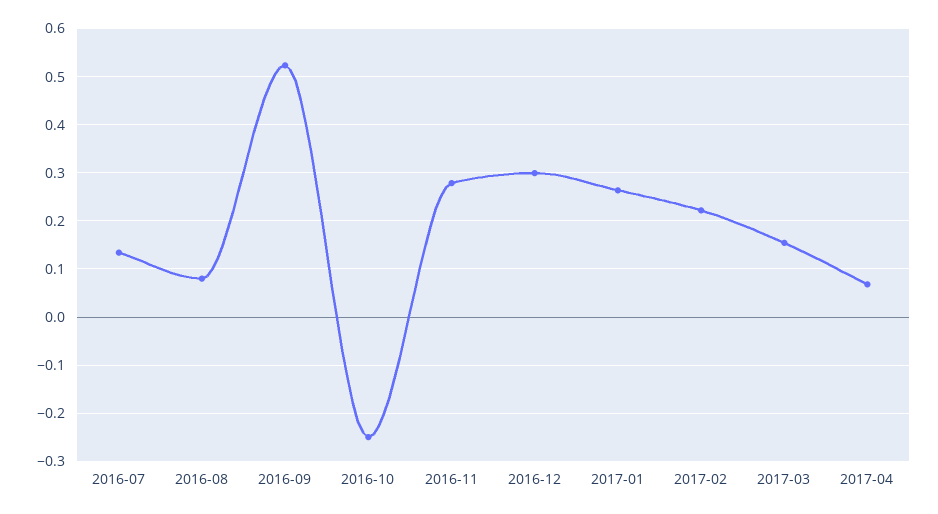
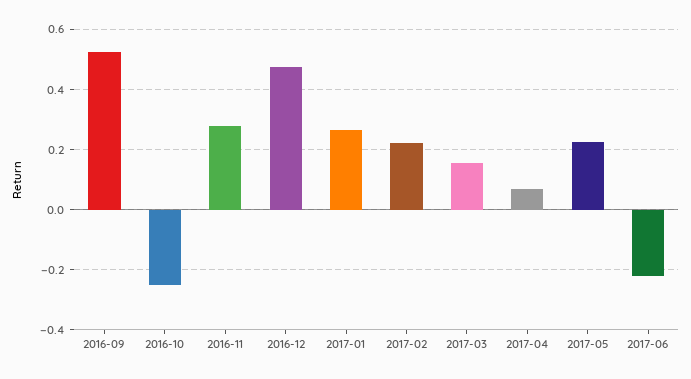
2016-07: 0.14 -> none
2016-08: 0.08 -> none
2016-12: 0.3 -> 0.48
2017-05: none -> 0.22
2017-06: none -> -0.22

